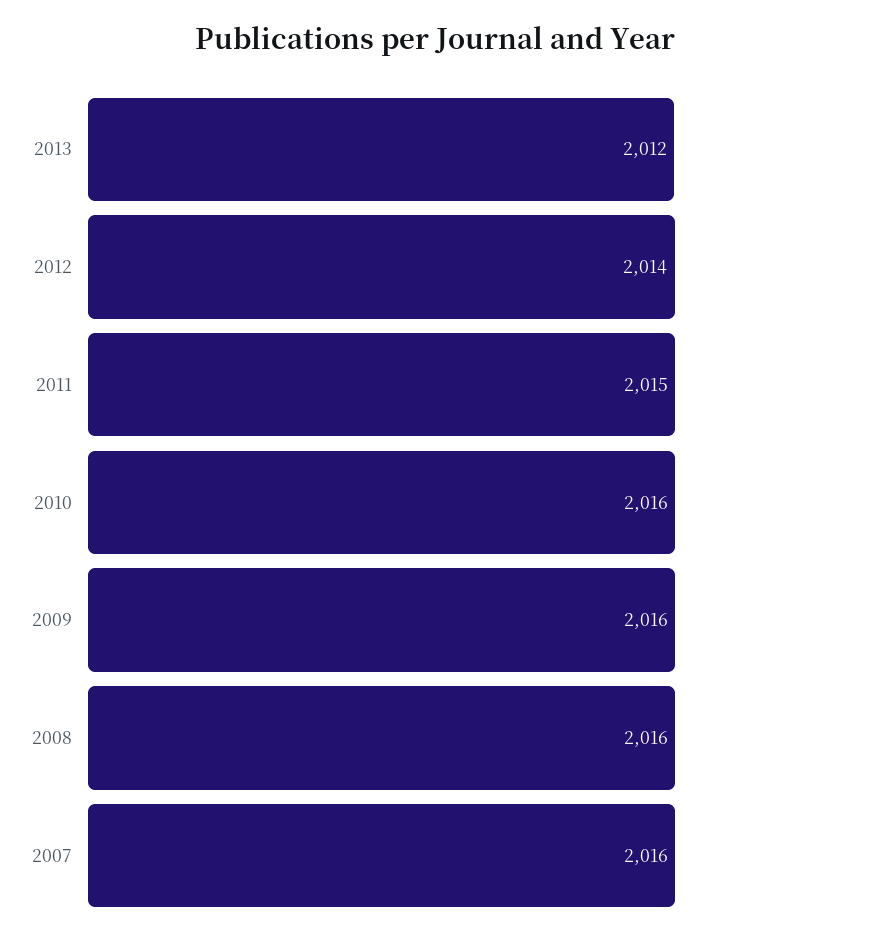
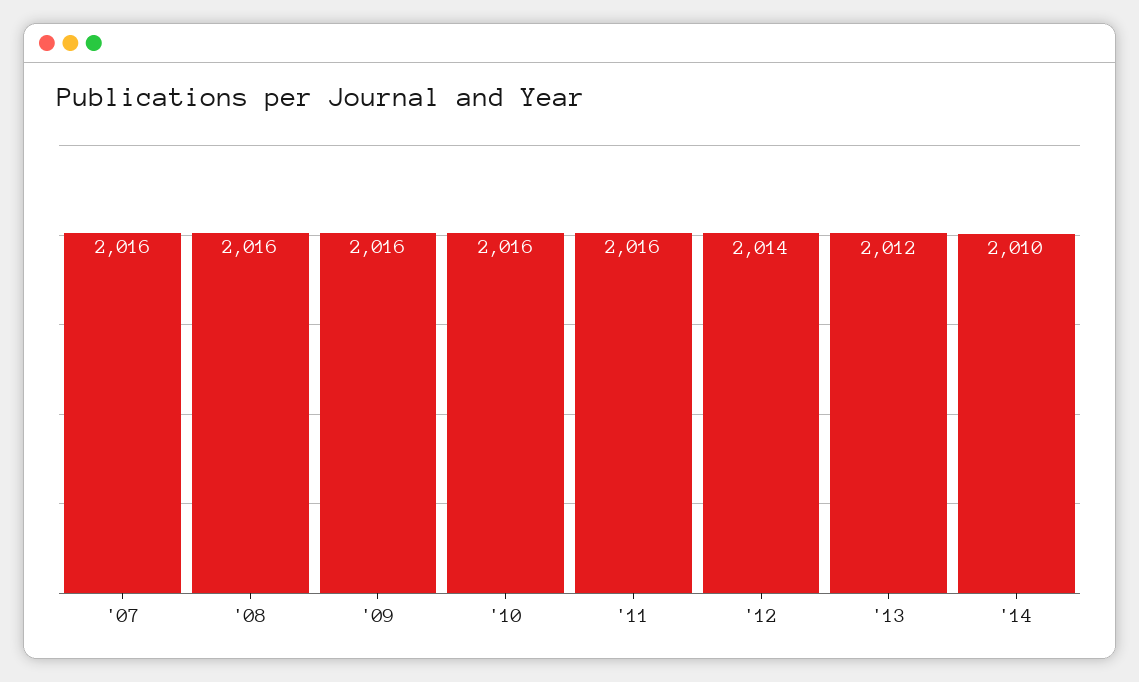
2011: 2015 -> 2016
'14: none -> 2010

